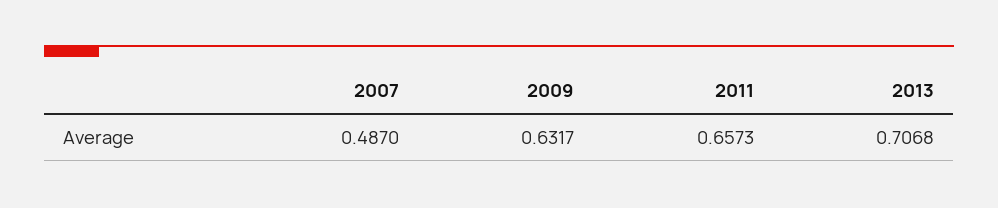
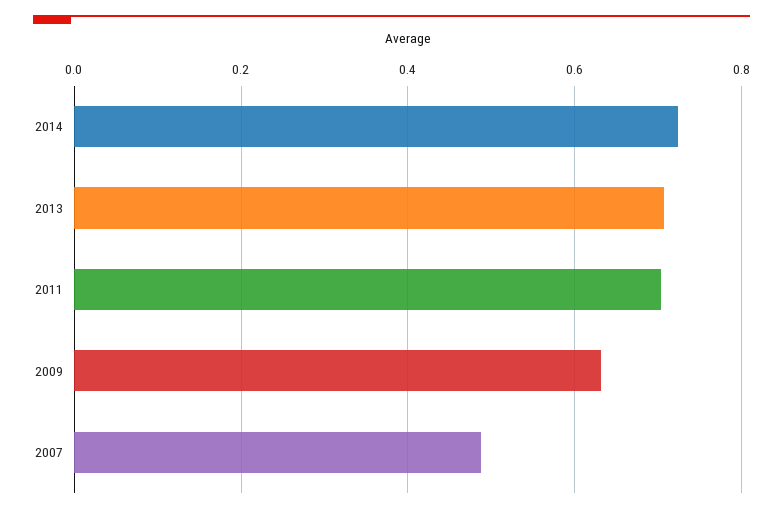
2011: 0.6573 -> 0.7
2014: none -> 0.72

